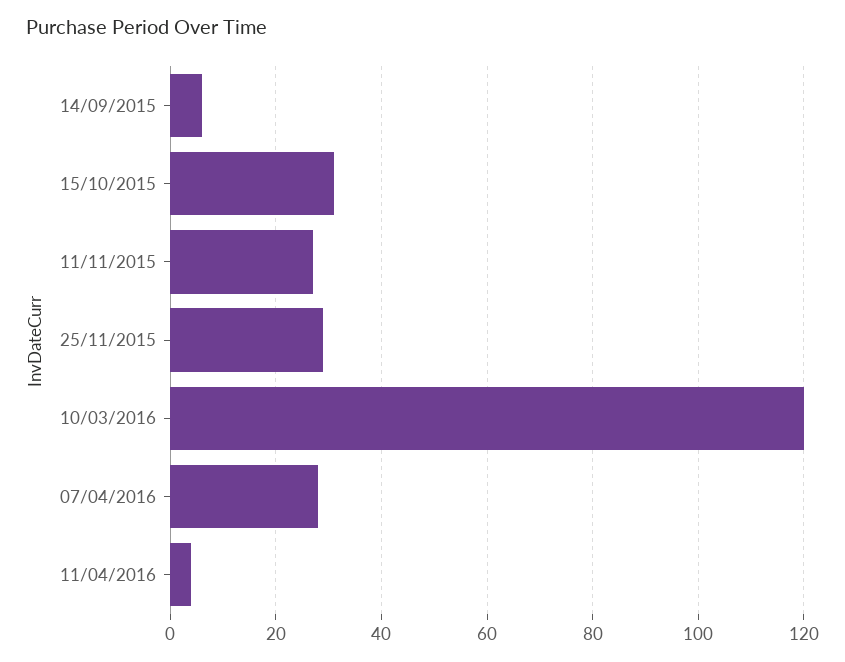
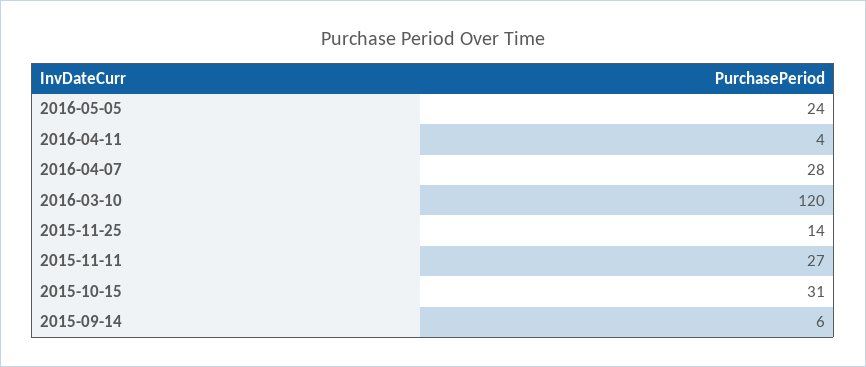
25/11/2015: 30 -> 14
2016-05-05: none -> 24

